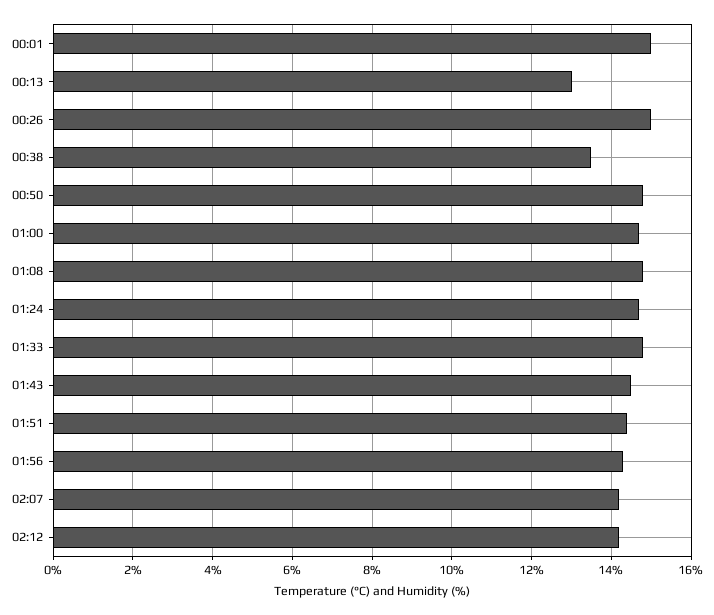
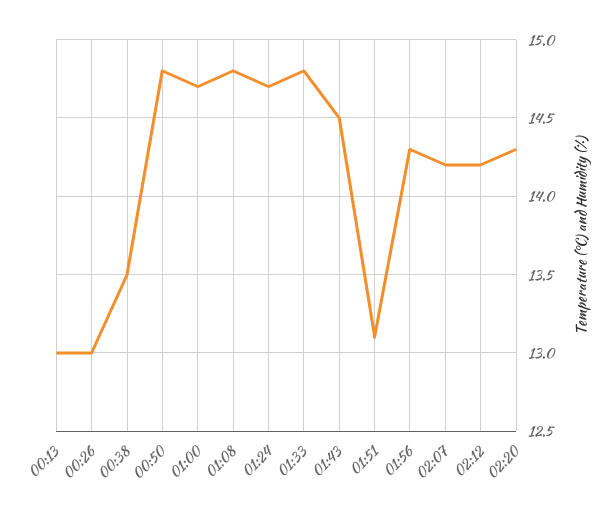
00:01: 15 -> none
00:26: 15 -> 13
01:51: 14.5 -> 13.1
02:20: none -> 14.3

